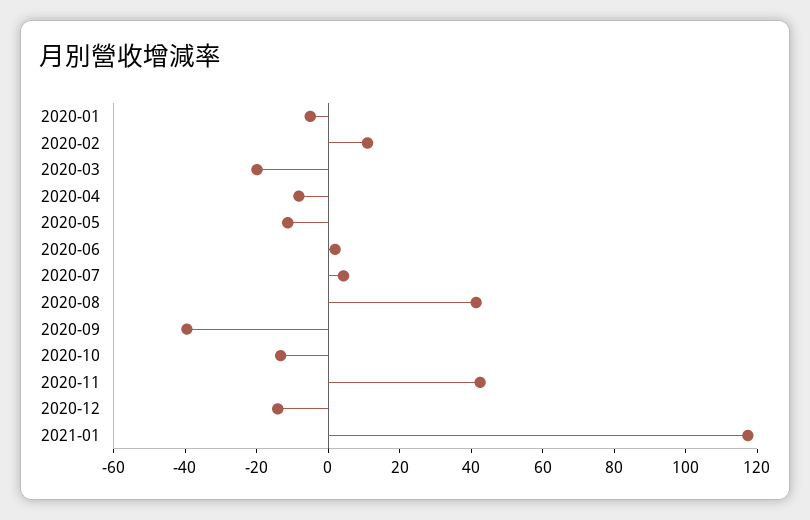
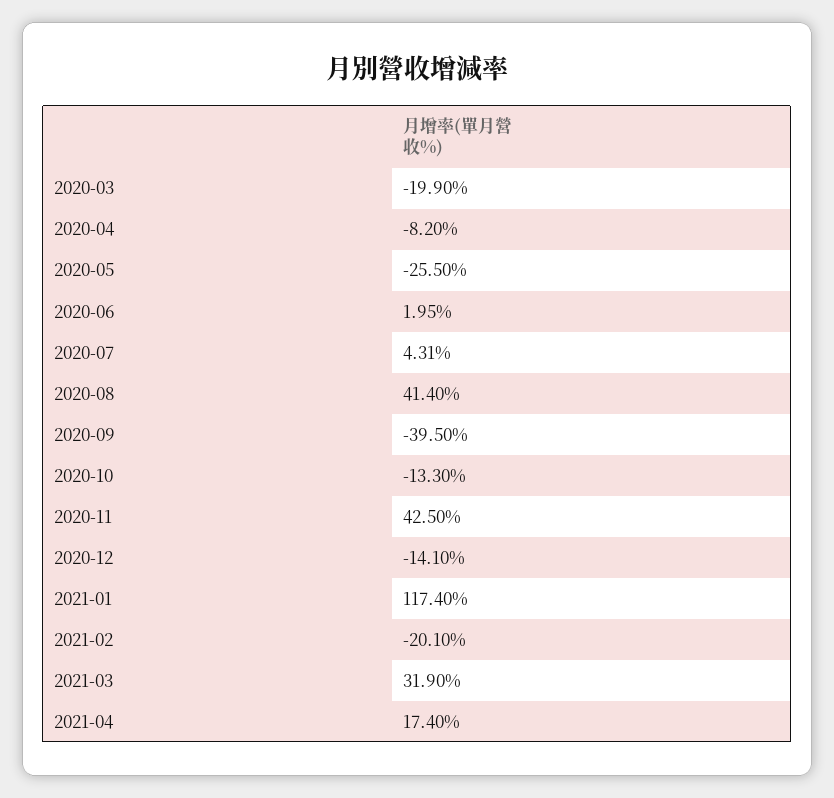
2020-01: -5 -> none
2020-02: 10 -> none
2020-05: -10 -> -25.5
2021-02: none -> -20.1
2021-03: none -> 31.9
2021-04: none -> 17.4

